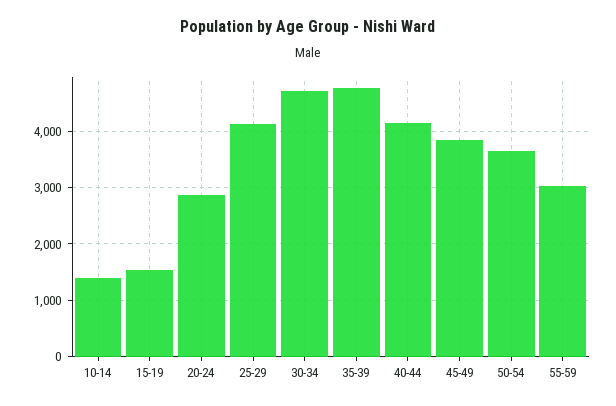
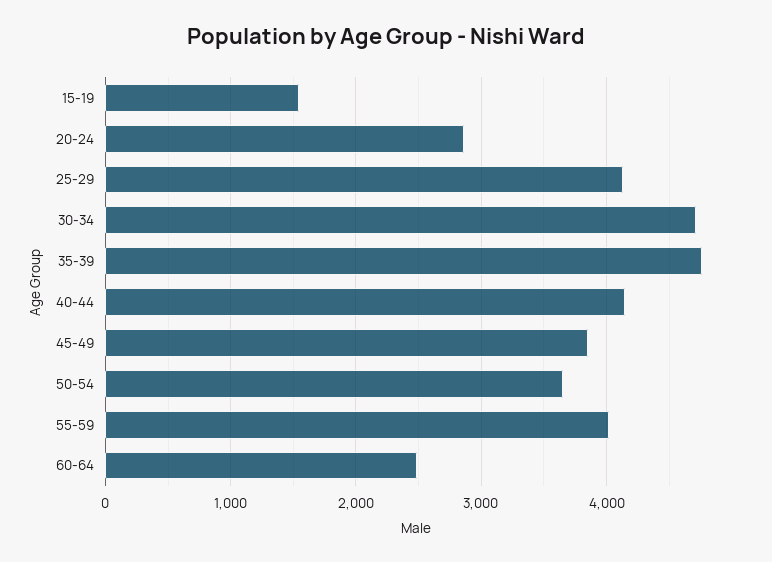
10-14: 1400 -> none
55-59: 3000 -> 4000
60-64: none -> 2500

